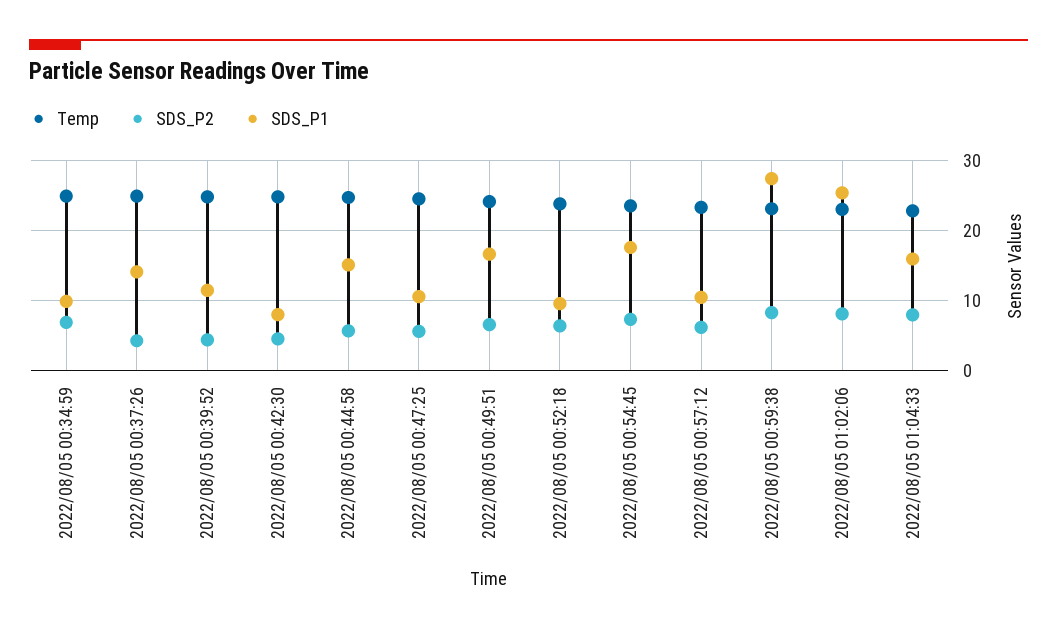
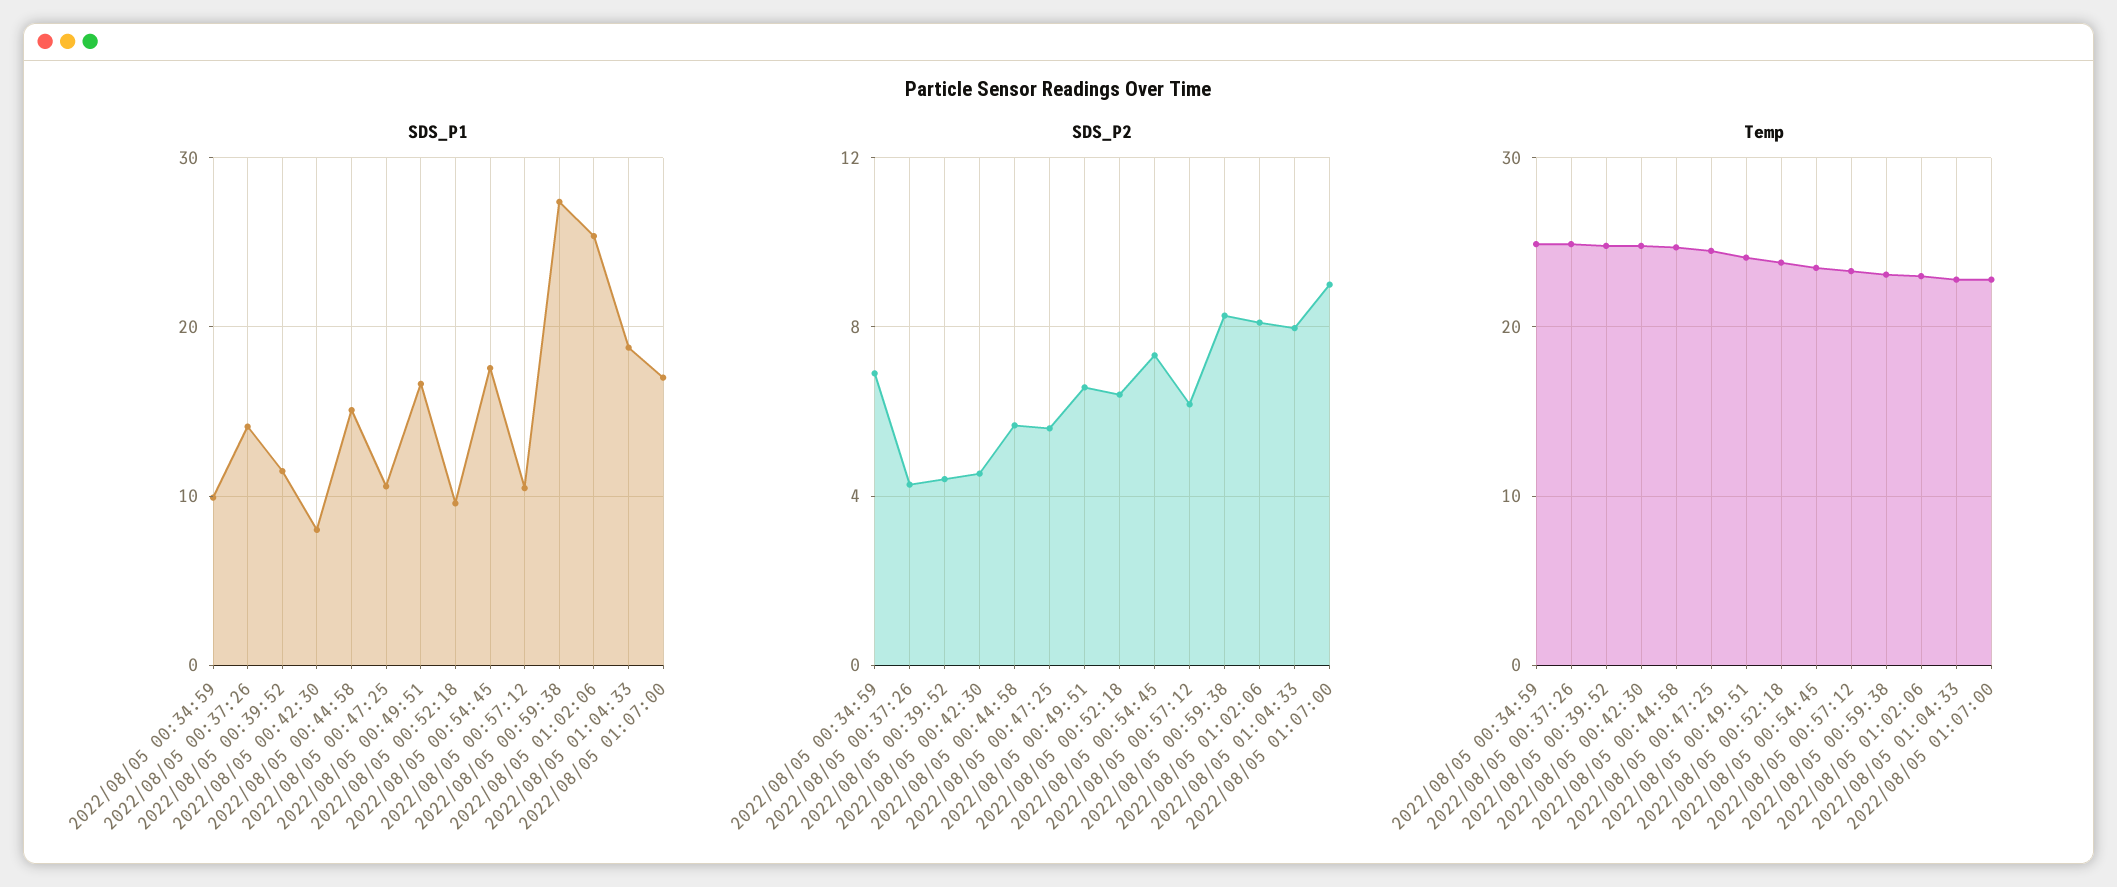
SDS_P1, 2022/08/05 01:04:33: 16 -> 19
SDS_P1, 2022/08/05 01:07:00: none -> 17
SDS_P2, 2022/08/05 01:07:00: none -> 9
Temp, 2022/08/05 01:07:00: none -> 23

